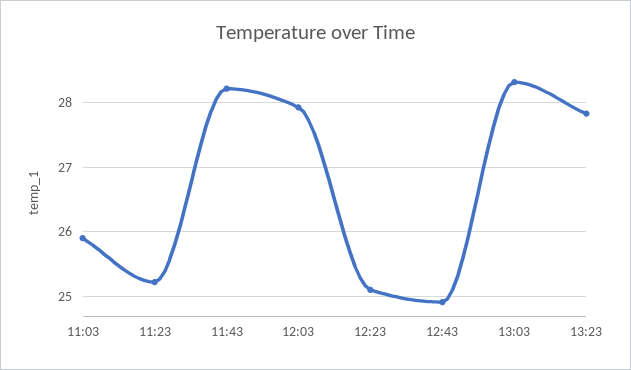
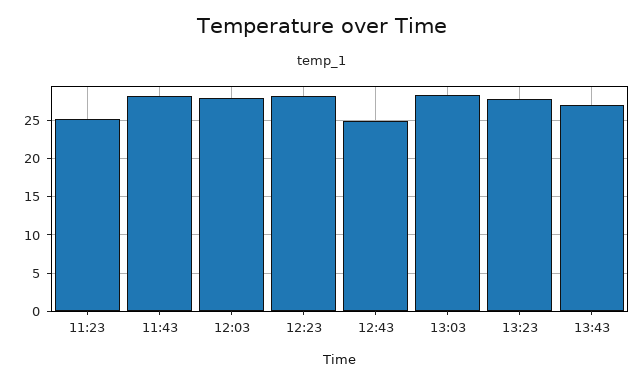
11:03: 25.9 -> none
12:23: 25.1 -> 28
13:43: none -> 27

